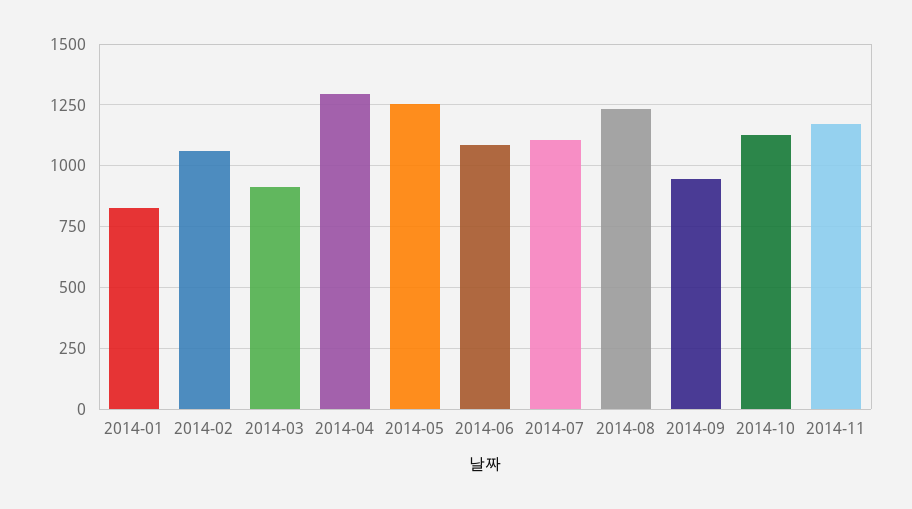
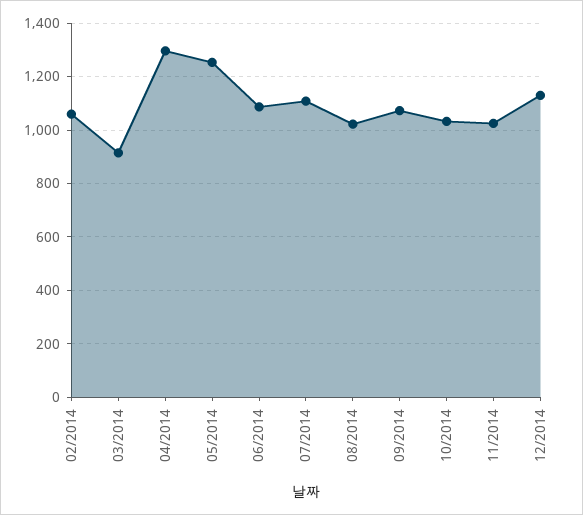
2014-01: 825 -> none
2014-08: 1225 -> 1025
2014-09: 950 -> 1075
2014-10: 1125 -> 1025
2014-11: 1175 -> 1025
12/2014: none -> 1125

